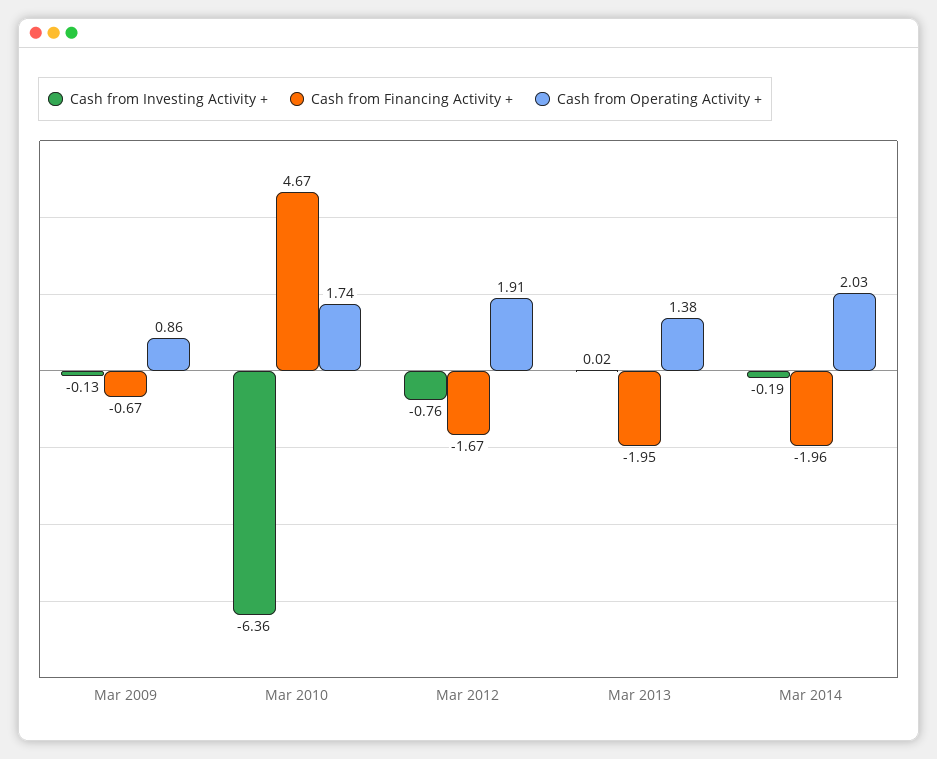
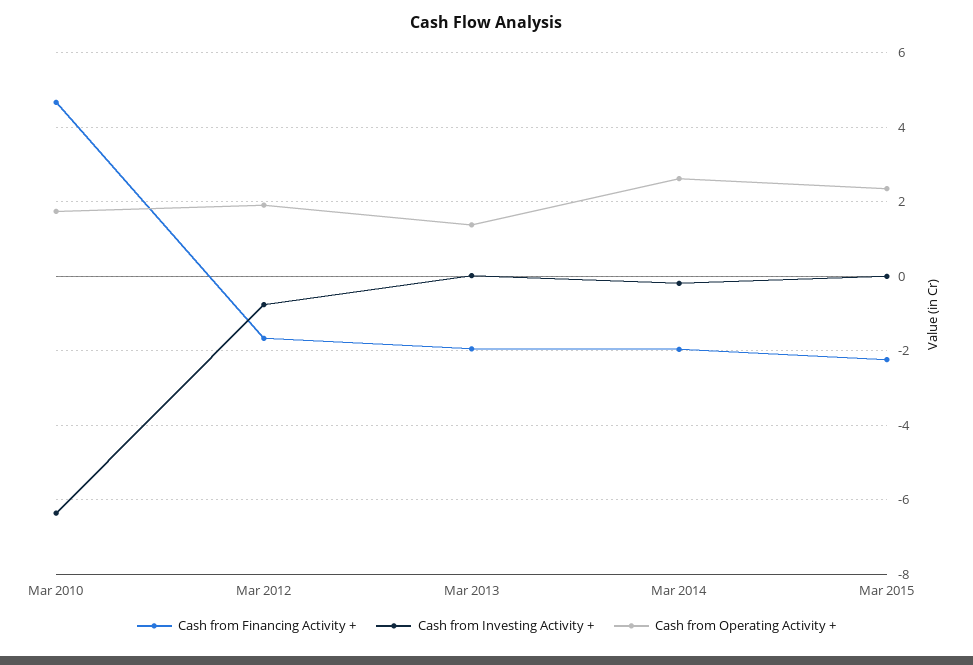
Cash from Investing Activity +, Mar 2009: -0.13 -> none
Cash from Financing Activity +, Mar 2009: -0.67 -> none
Cash from Operating Activity +, Mar 2009: 0.86 -> none
Cash from Operating Activity +, Mar 2014: 2.03 -> 2.6
Cash from Financing Activity +, Mar 2015: none -> -2.2
Cash from Investing Activity +, Mar 2015: none -> 0
Cash from Operating Activity +, Mar 2015: none -> 2.4

